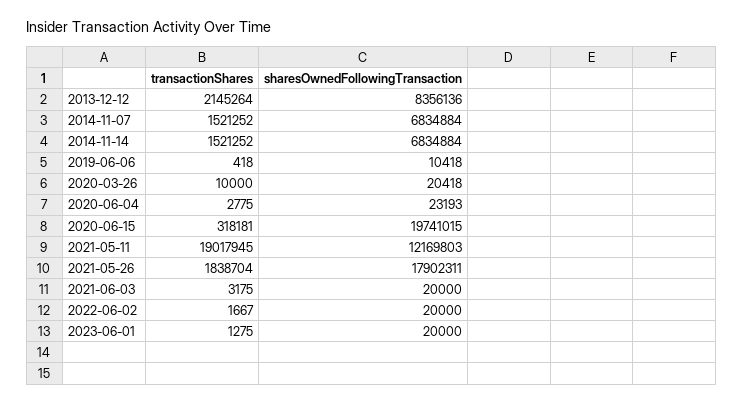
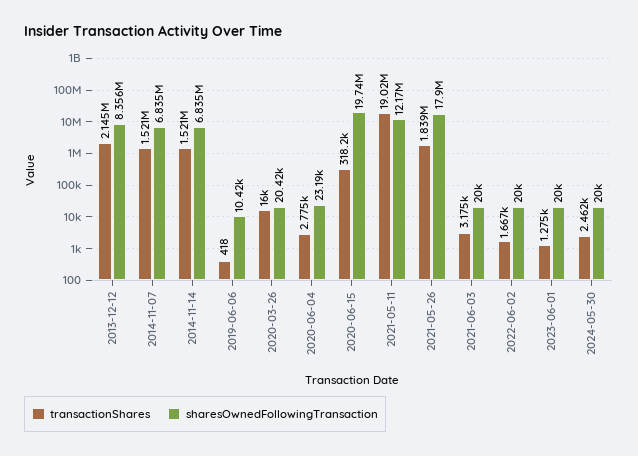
transactionShares, 2020-03-26: 10000 -> 16000
transactionShares, 2024-05-30: none -> 2462
sharesOwnedFollowingTransaction, 2024-05-30: none -> 20000

